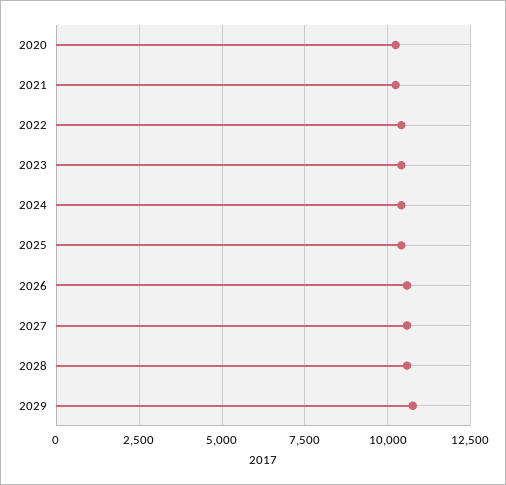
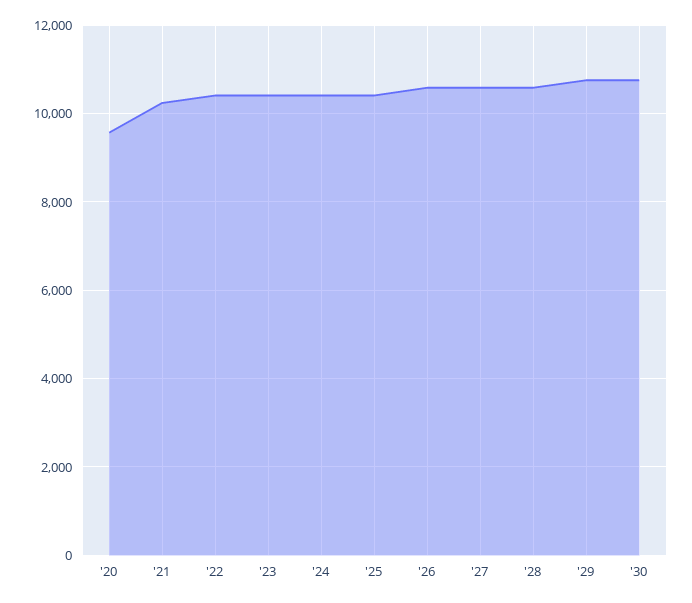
2020: 10250 -> 9600
'30: none -> 10800

